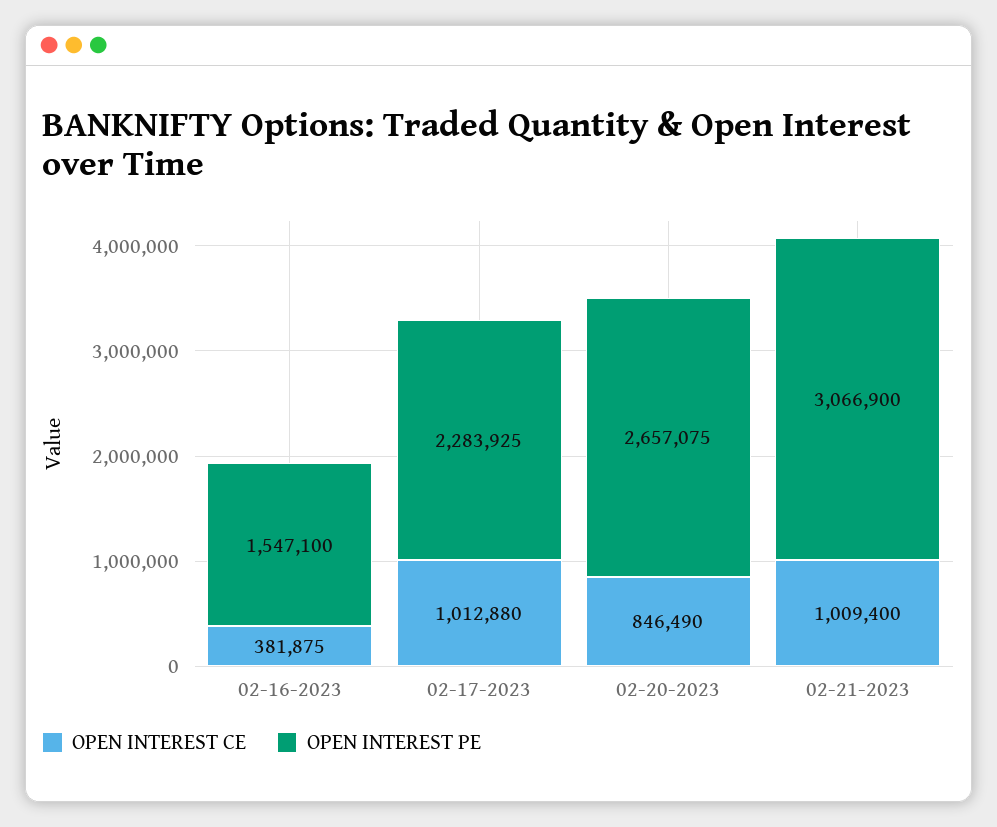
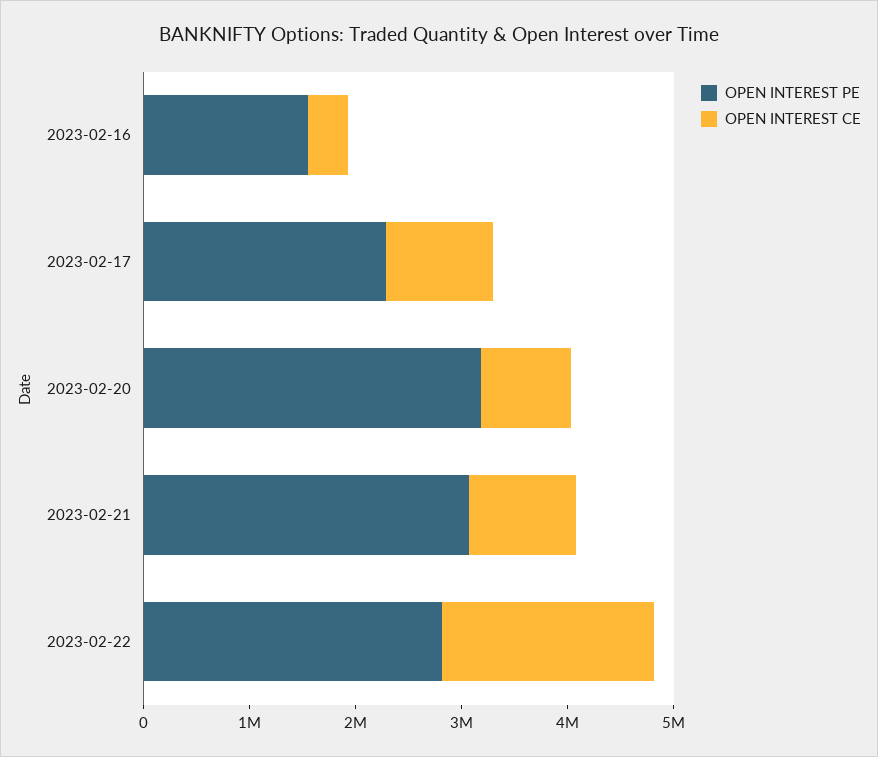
OPEN INTEREST PE, 02-20-2023: 2657075 -> 3200000
OPEN INTEREST PE, 2023-02-22: none -> 2800000
OPEN INTEREST CE, 2023-02-22: none -> 2000000

